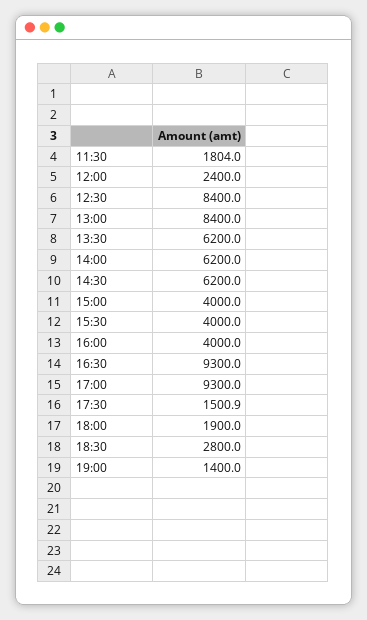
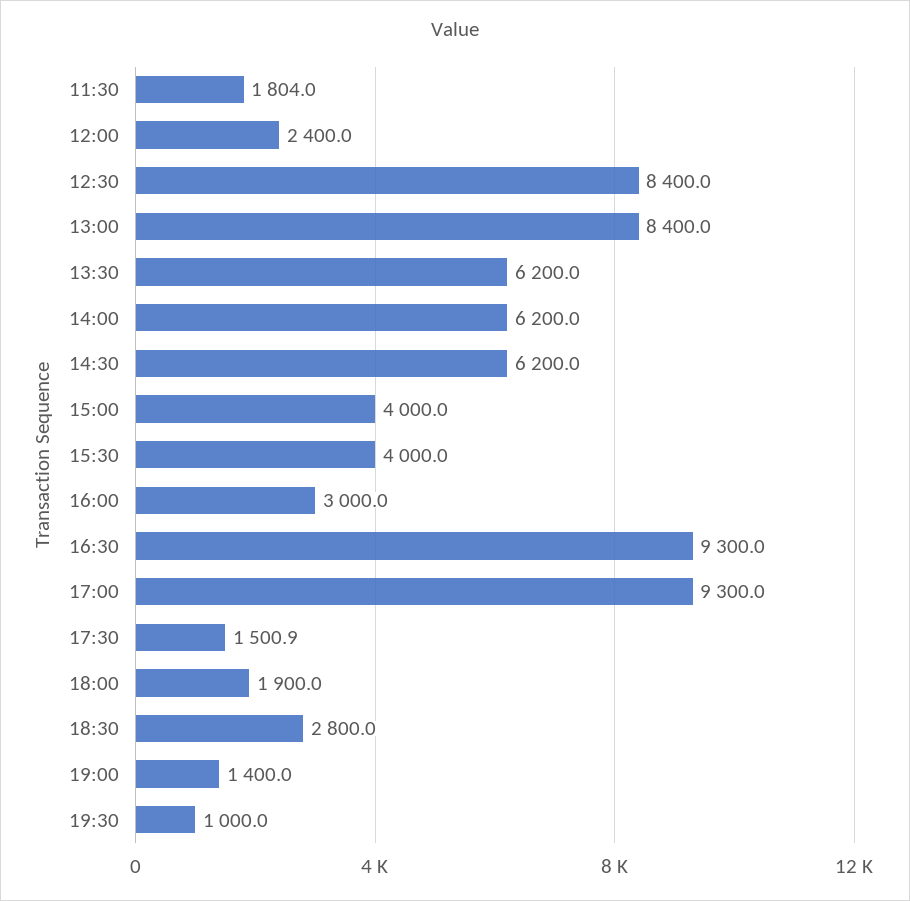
16:00: 4000 -> 3000
19:30: none -> 1000

